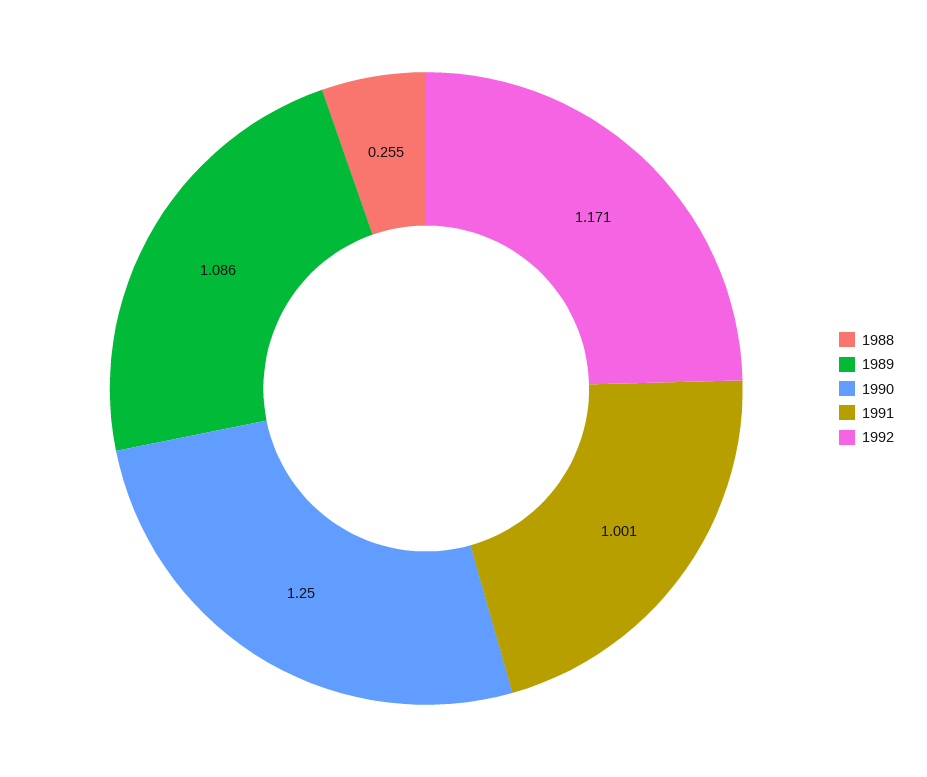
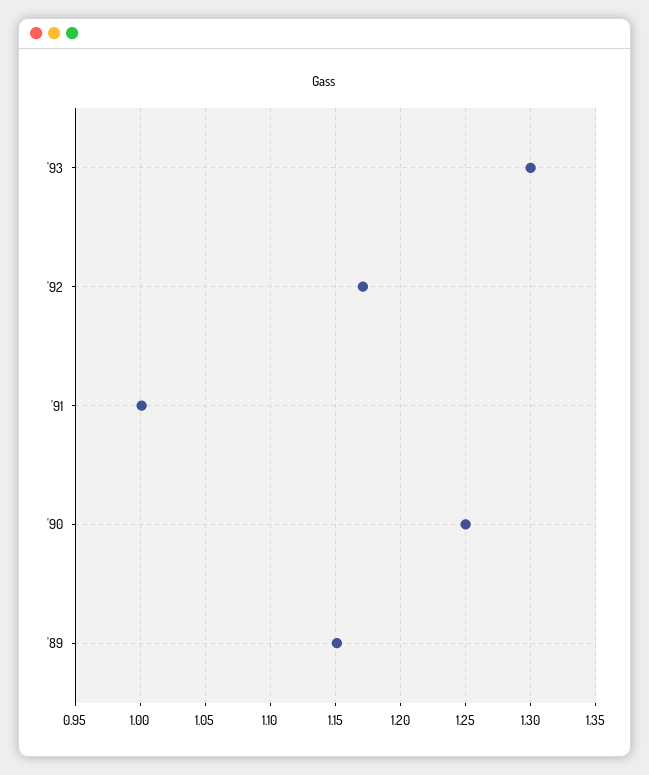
1988: 0.255 -> none
1989: 1.086 -> 1.15
'93: none -> 1.3

